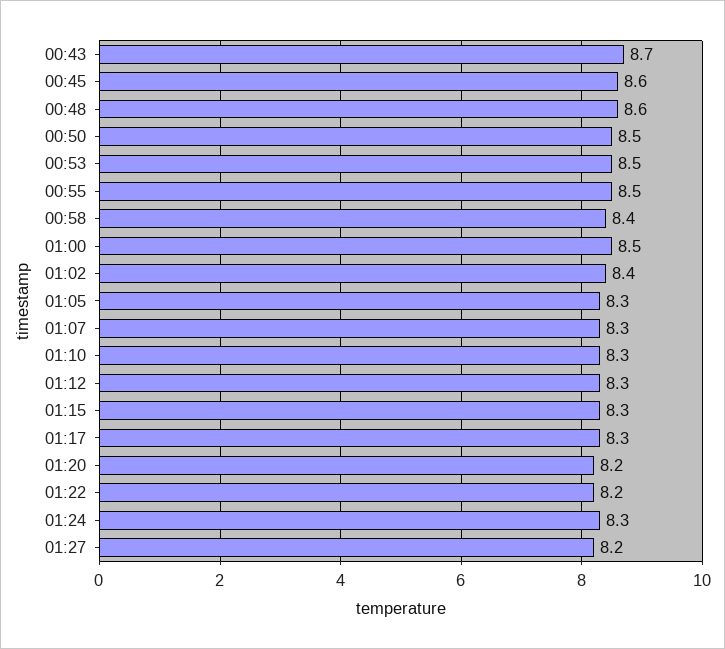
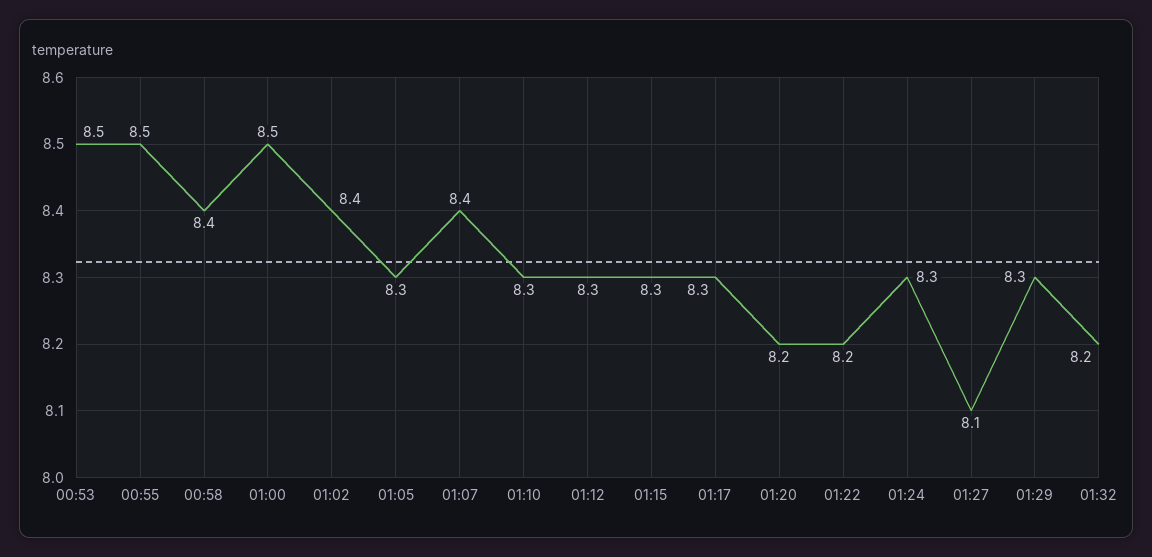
00:43: 8.7 -> none
00:45: 8.6 -> none
00:48: 8.6 -> none
00:50: 8.5 -> none
01:07: 8.3 -> 8.4
01:27: 8.2 -> 8.1
01:29: none -> 8.3
01:32: none -> 8.2

